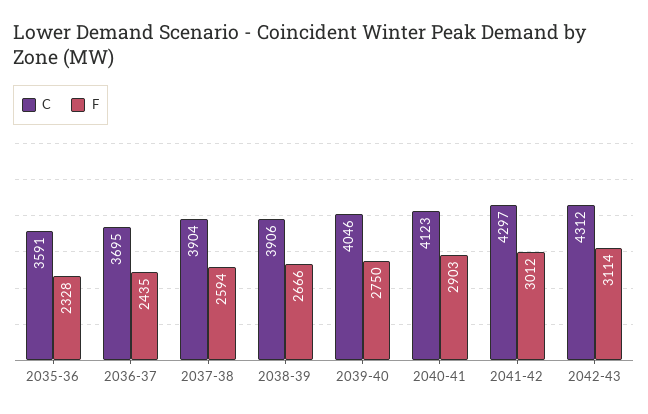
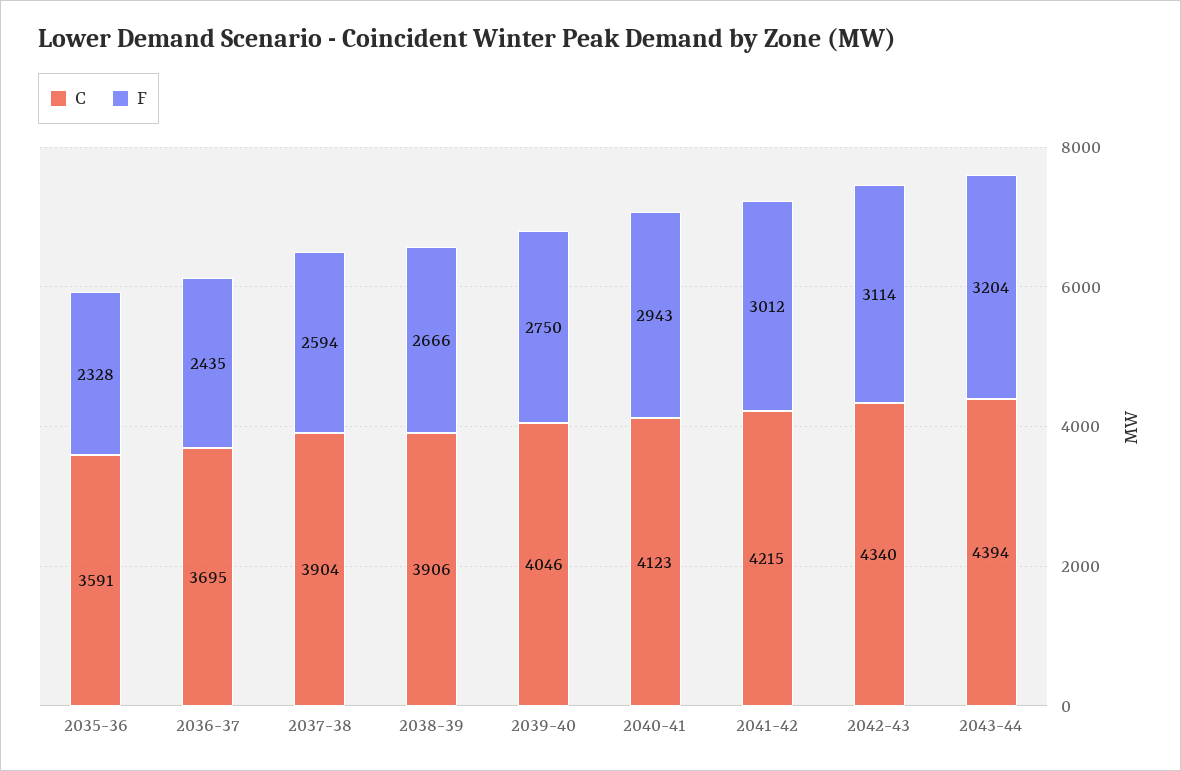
F, 2040-41: 2903 -> 2943
C, 2041-42: 4297 -> 4215
C, 2042-43: 4312 -> 4340
C, 2043-44: none -> 4394
F, 2043-44: none -> 3204

